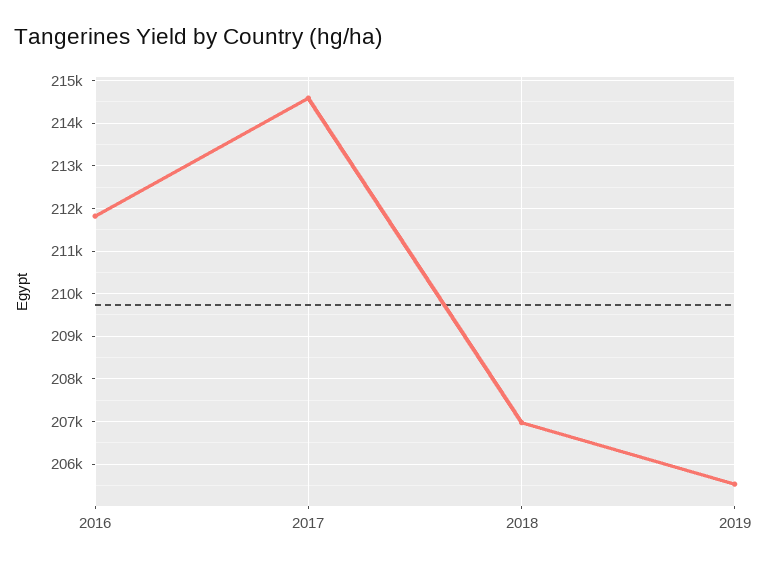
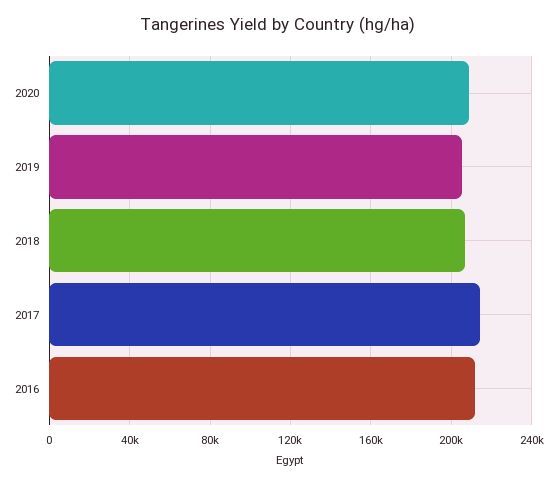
2020: none -> 210000

